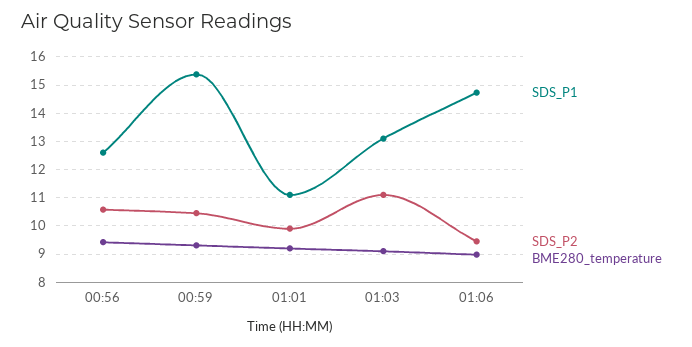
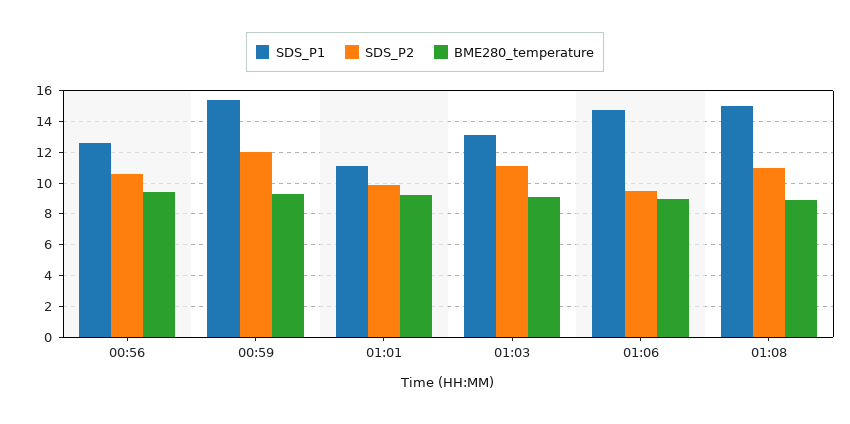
SDS_P2, 00:59: 10.5 -> 12
SDS_P1, 01:08: none -> 15
SDS_P2, 01:08: none -> 11
BME280_temperature, 01:08: none -> 9

